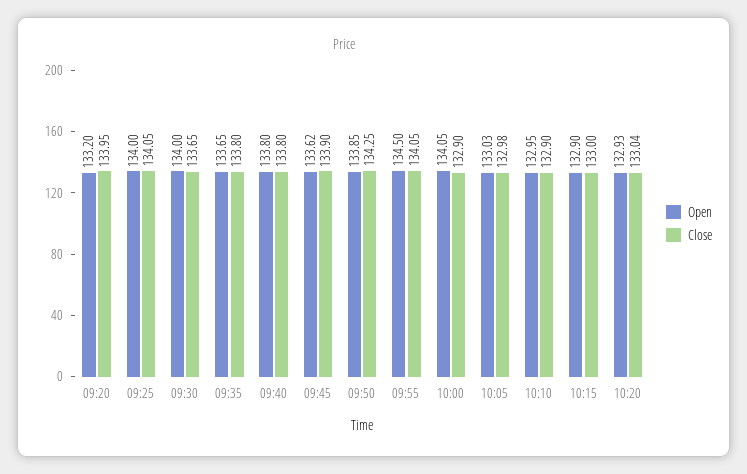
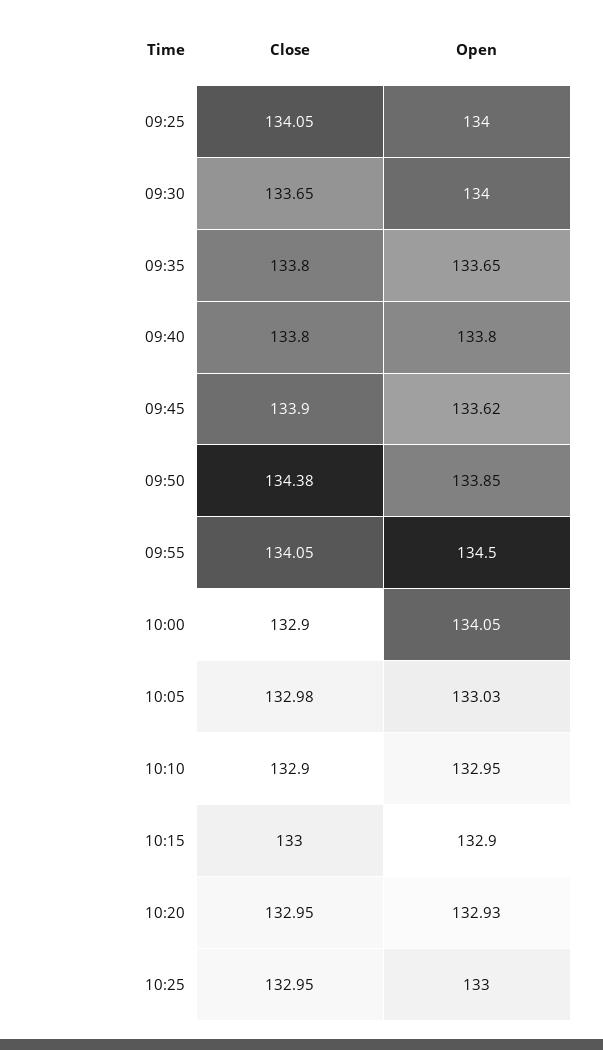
Open, 09:20: 133.2 -> none
Close, 09:20: 133.95 -> none
Close, 09:50: 134.25 -> 134.38
Close, 10:20: 133.04 -> 132.95
Close, 10:25: none -> 132.95
Open, 10:25: none -> 133

